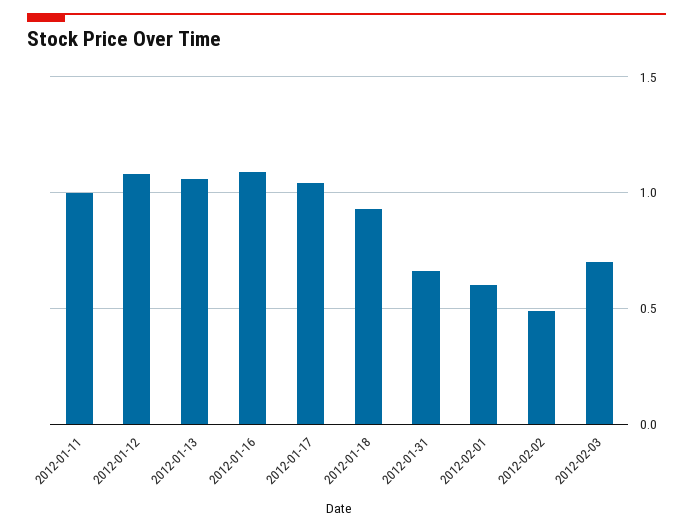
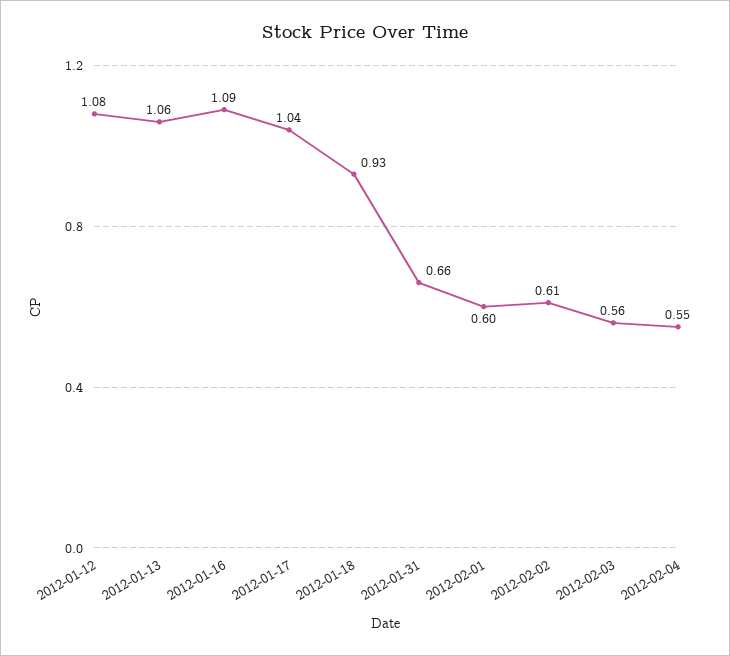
2012-01-11: 1 -> none
2012-02-02: 0.5 -> 0.61
2012-02-03: 0.7 -> 0.56
2012-02-04: none -> 0.55

